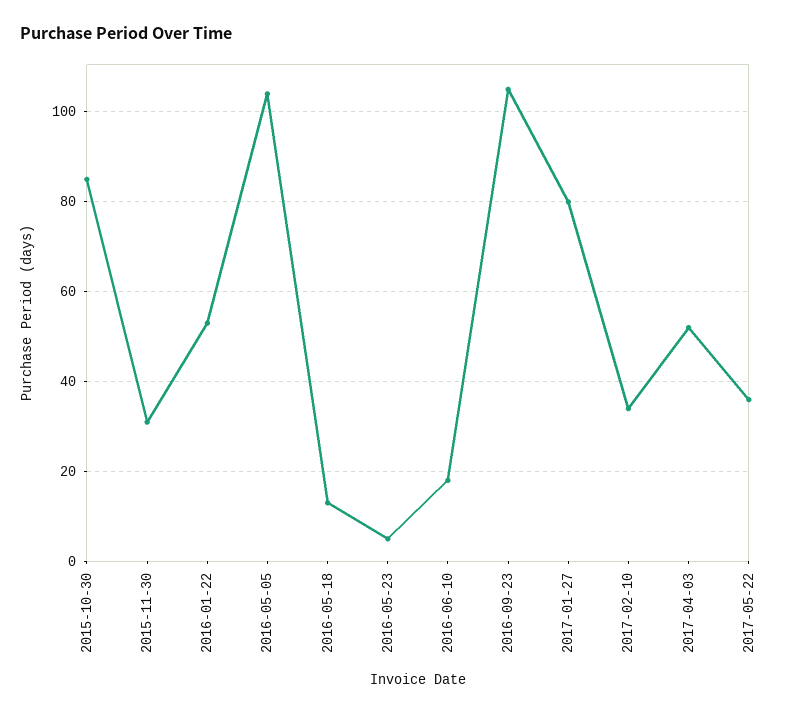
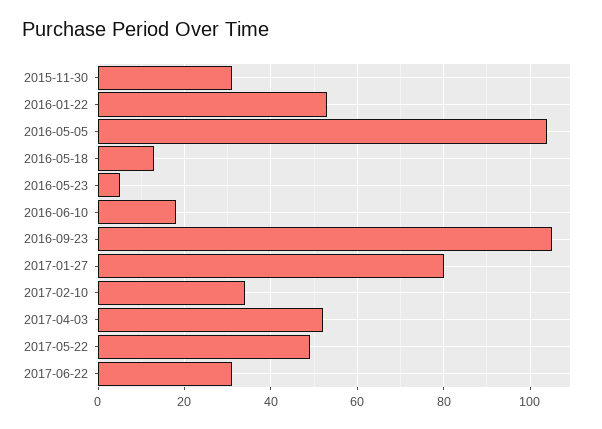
2015-10-30: 85 -> none
2017-05-22: 35 -> 50
2017-06-22: none -> 30

